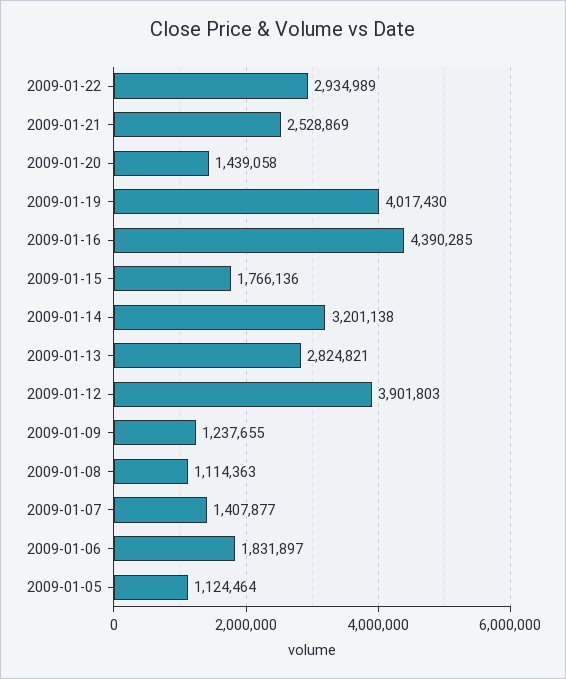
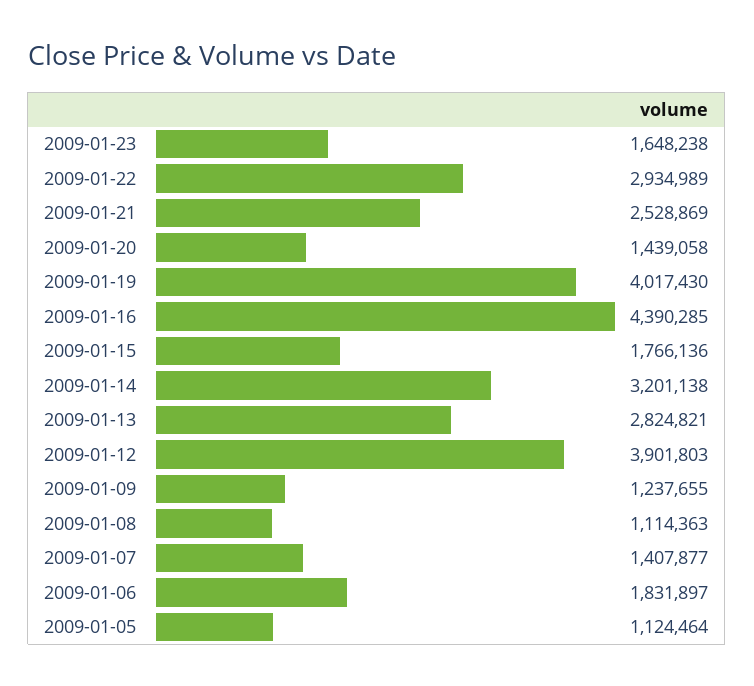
2009-01-23: none -> 1648238

